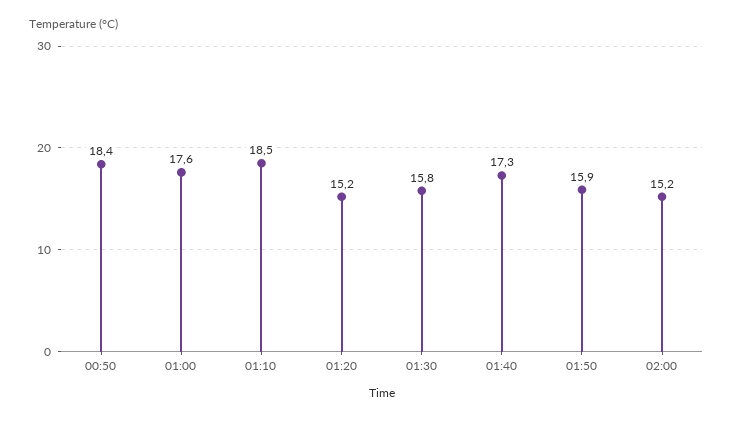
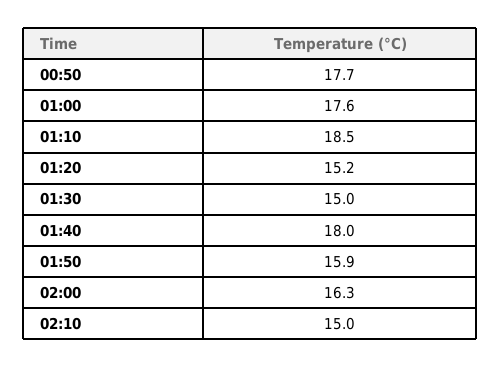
00:50: 18.4 -> 17.7
01:30: 15.8 -> 15
01:40: 17.3 -> 18
02:00: 15.2 -> 16.3
02:10: none -> 15

